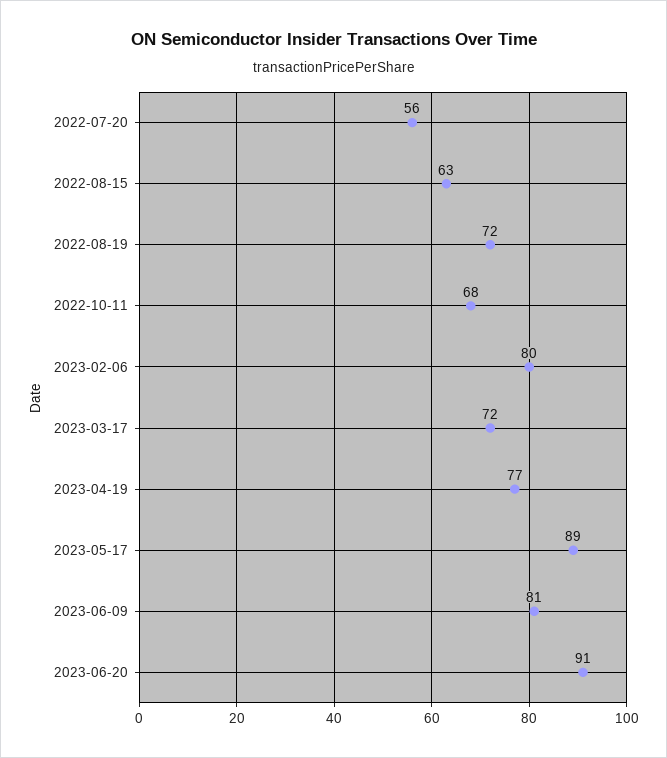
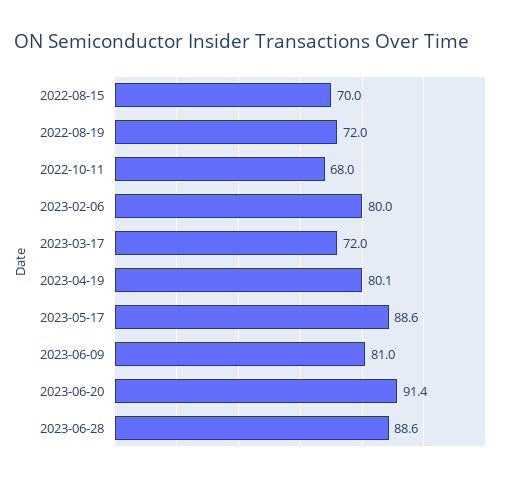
2022-07-20: 56 -> none
2022-08-15: 63 -> 70
2023-04-19: 77 -> 80.1
2023-06-28: none -> 88.6

